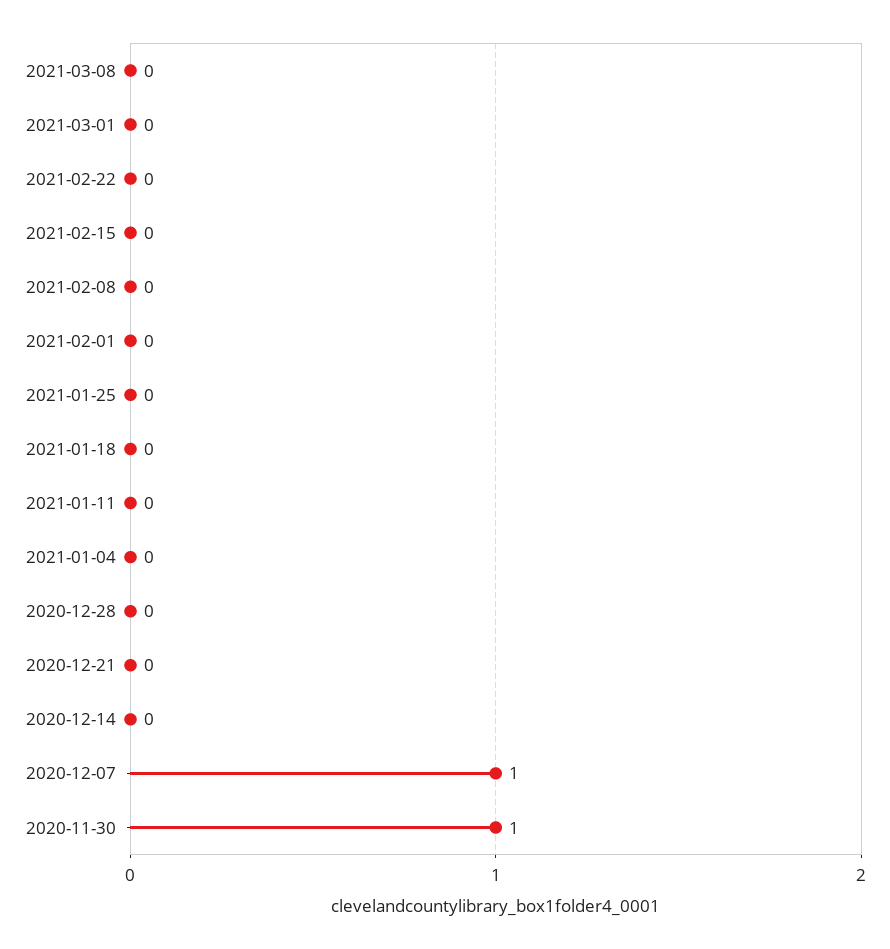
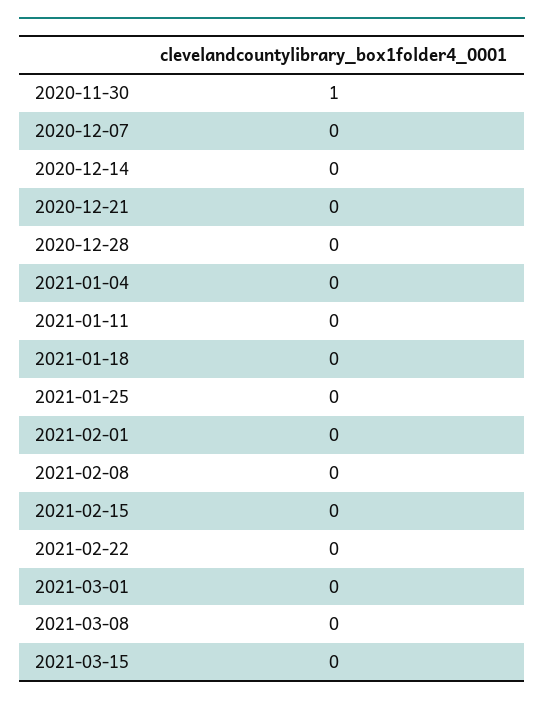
2020-12-07: 1 -> 0
2021-03-15: none -> 0

